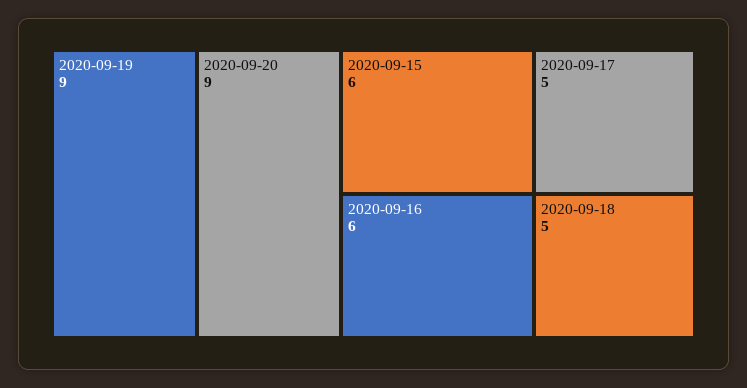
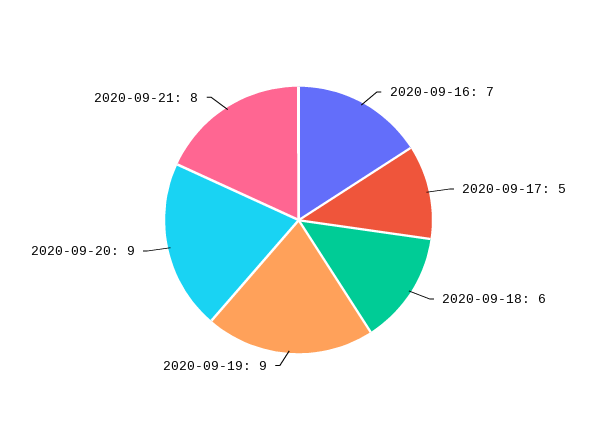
2020-09-15: 6 -> none
2020-09-16: 6 -> 7
2020-09-18: 5 -> 6
2020-09-21: none -> 8

